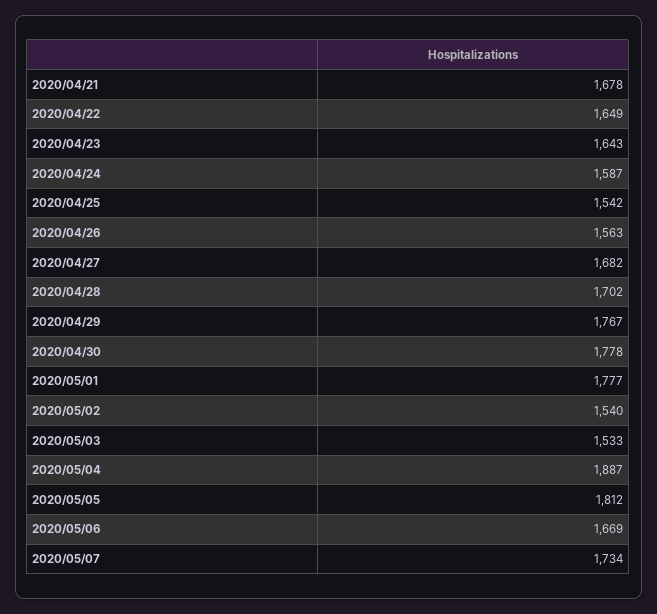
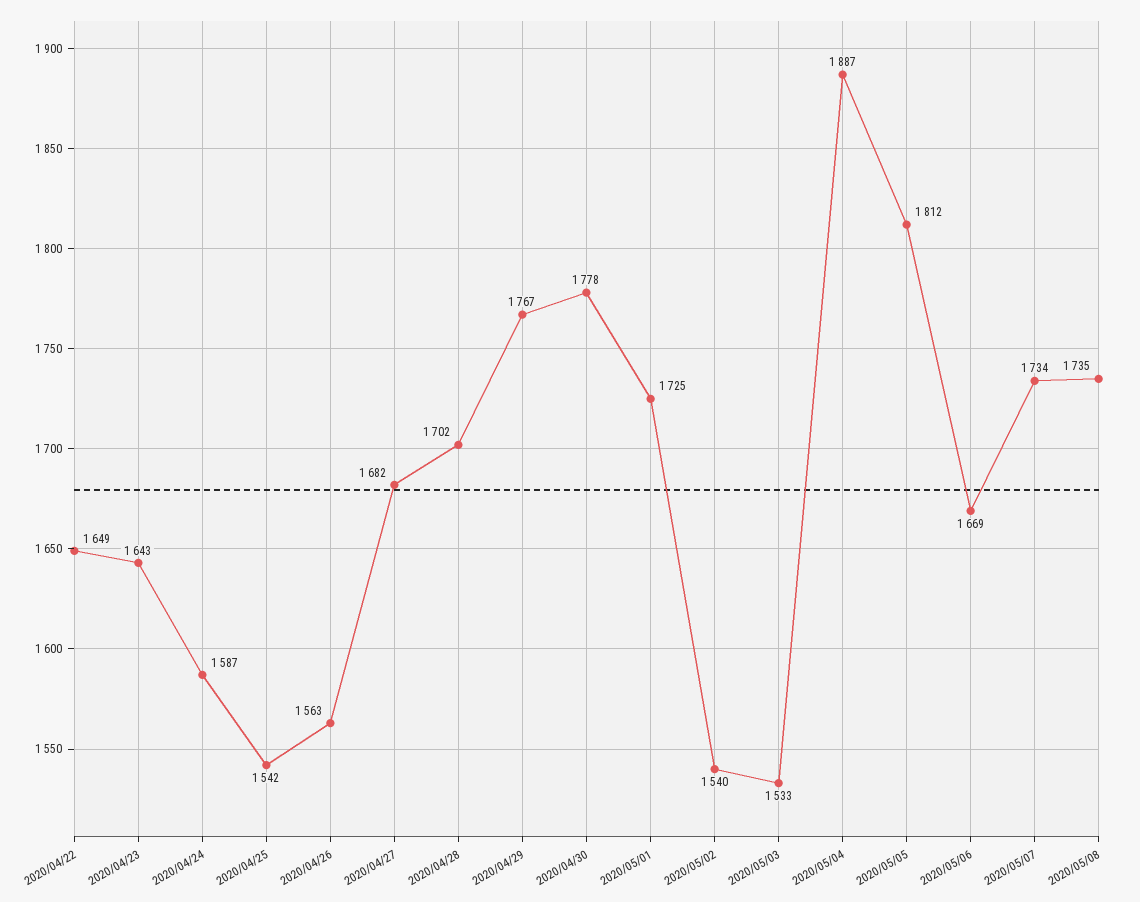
2020/04/21: 1678 -> none
2020/05/01: 1777 -> 1725
2020/05/08: none -> 1735

